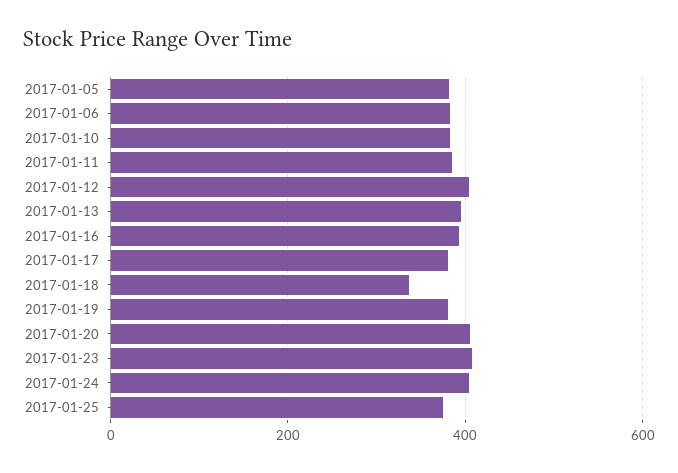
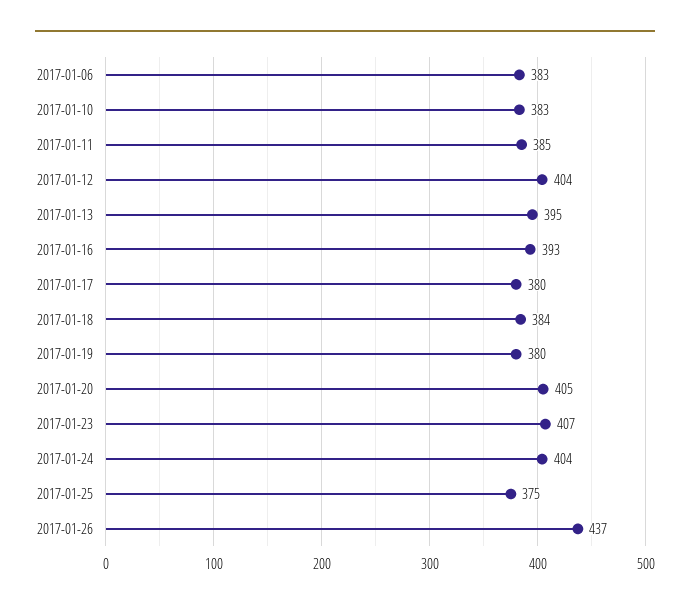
2017-01-05: 380 -> none
2017-01-18: 340 -> 384
2017-01-26: none -> 437

